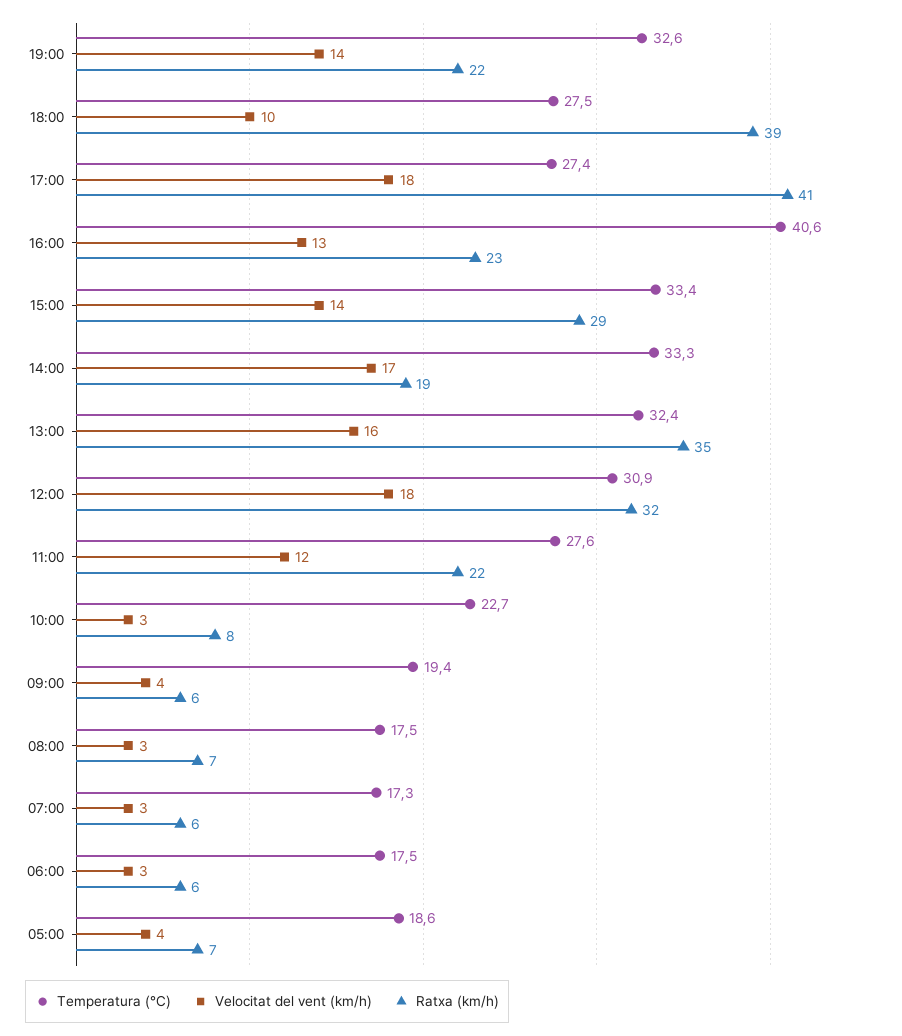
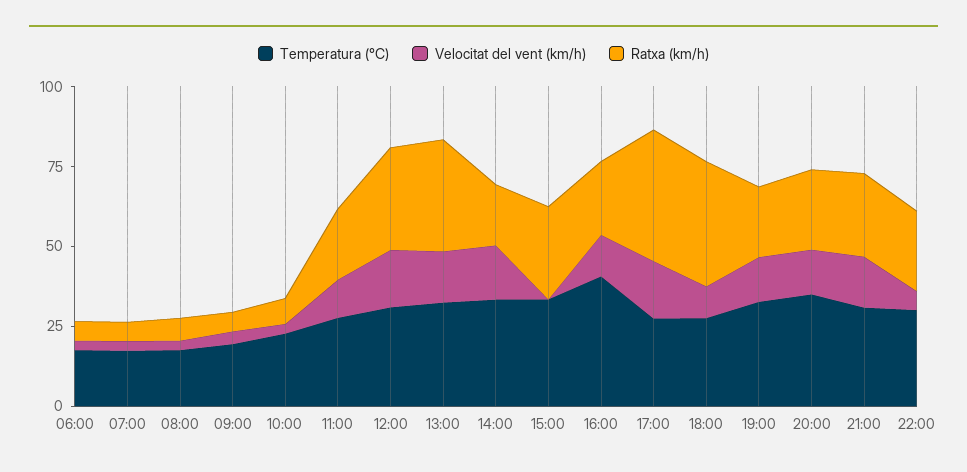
Velocitat del vent (km/h), 15:00: 14 -> 0
Temperatura (°C), 05:00: 18.6 -> none
Velocitat del vent (km/h), 05:00: 4 -> none
Ratxa (km/h), 05:00: 7 -> none
Temperatura (°C), 20:00: none -> 35
Velocitat del vent (km/h), 20:00: none -> 15
Ratxa (km/h), 20:00: none -> 25
Temperatura (°C), 21:00: none -> 30
Velocitat del vent (km/h), 21:00: none -> 15
Ratxa (km/h), 21:00: none -> 25
Temperatura (°C), 22:00: none -> 30
Velocitat del vent (km/h), 22:00: none -> 5
Ratxa (km/h), 22:00: none -> 25

